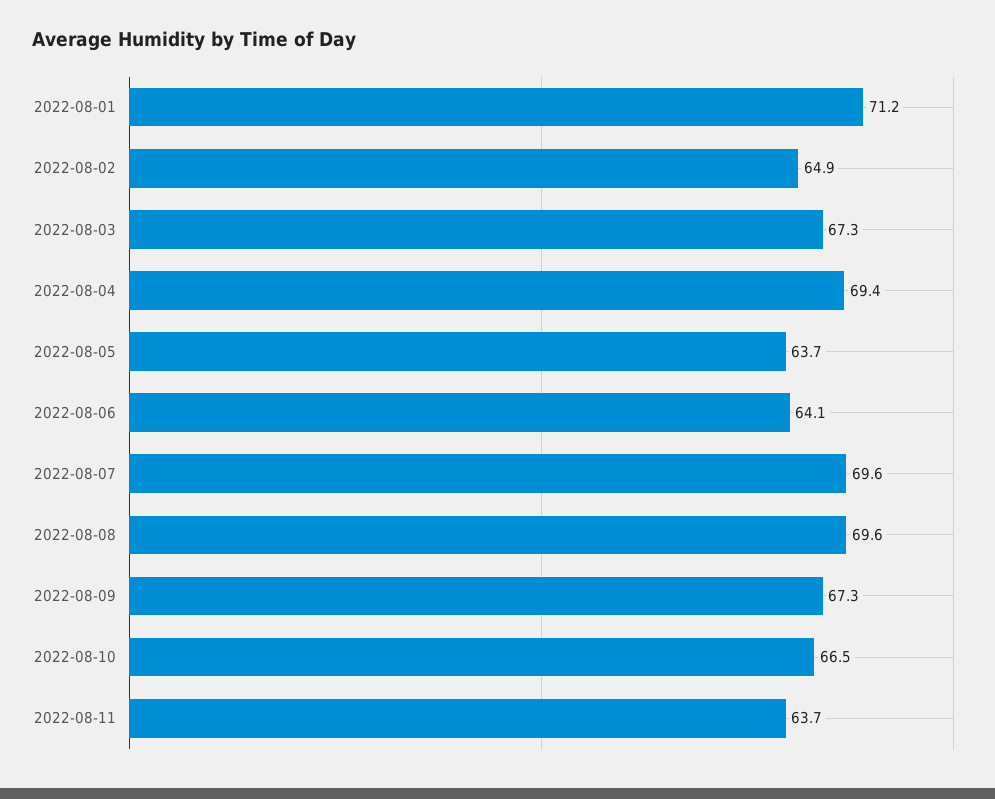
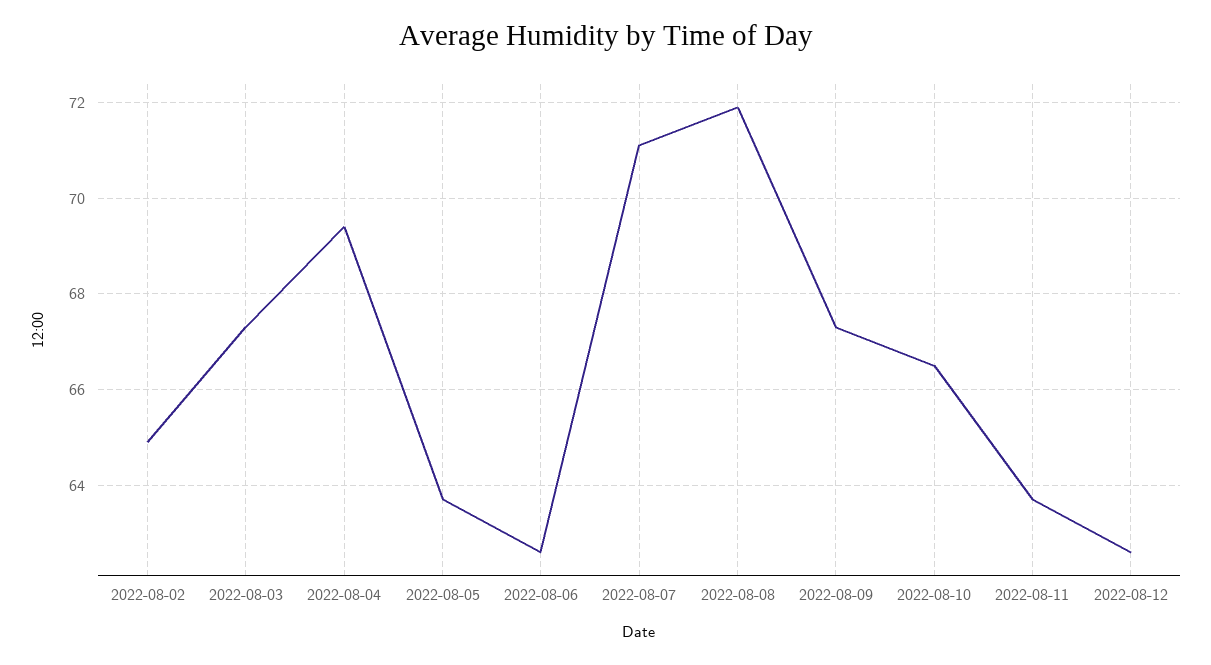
2022-08-01: 71.2 -> none
2022-08-06: 64.1 -> 62.5
2022-08-07: 69.6 -> 71
2022-08-08: 69.6 -> 72
2022-08-12: none -> 62.5

